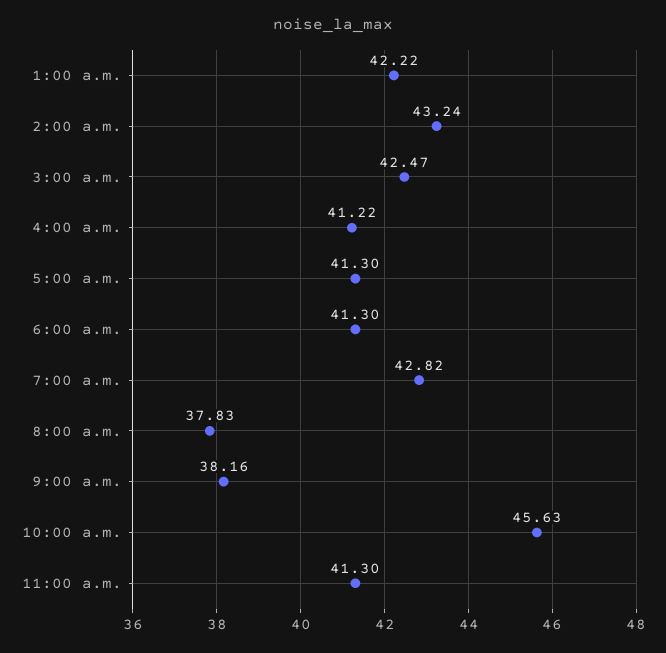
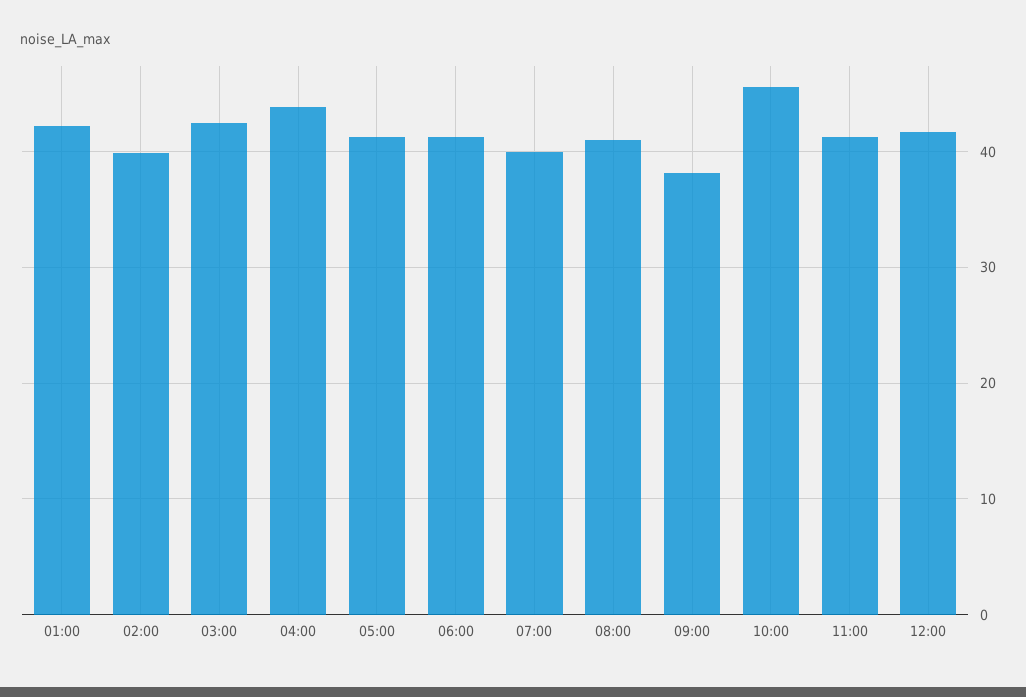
2:00 a.m.: 43.24 -> 40
4:00 a.m.: 41.22 -> 44
7:00 a.m.: 42.82 -> 40
8:00 a.m.: 37.83 -> 41
12:00: none -> 42

